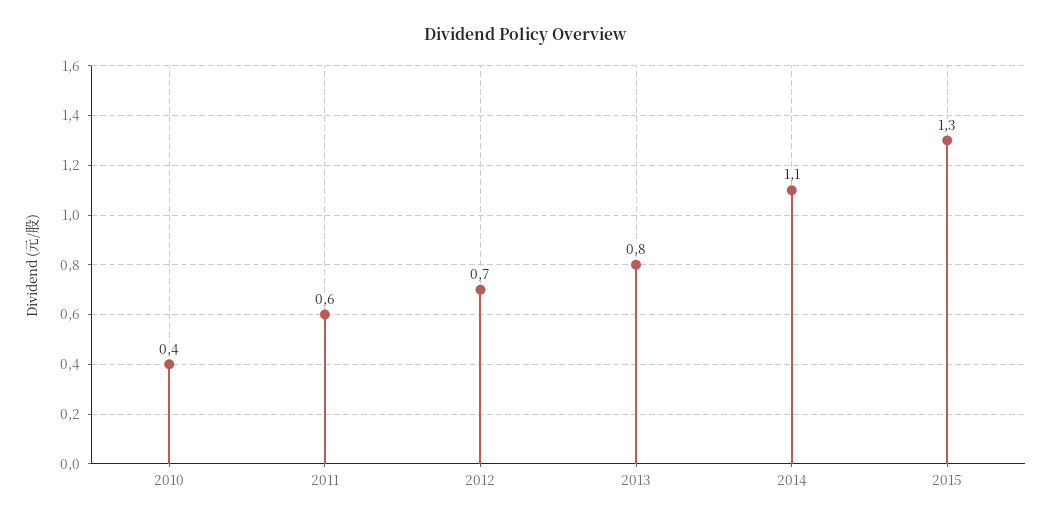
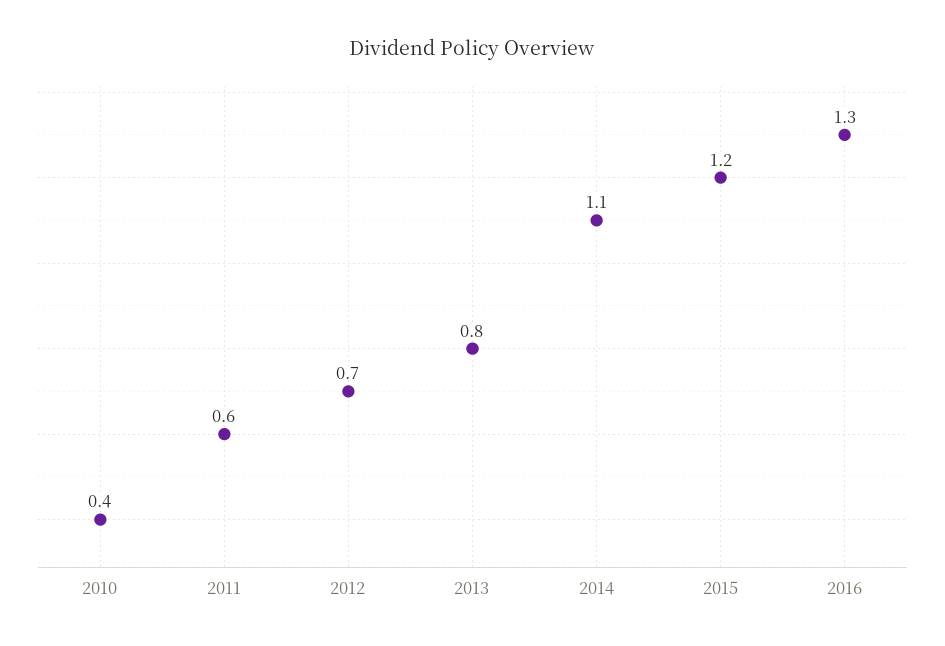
2015: 1.3 -> 1.2
2016: none -> 1.3

